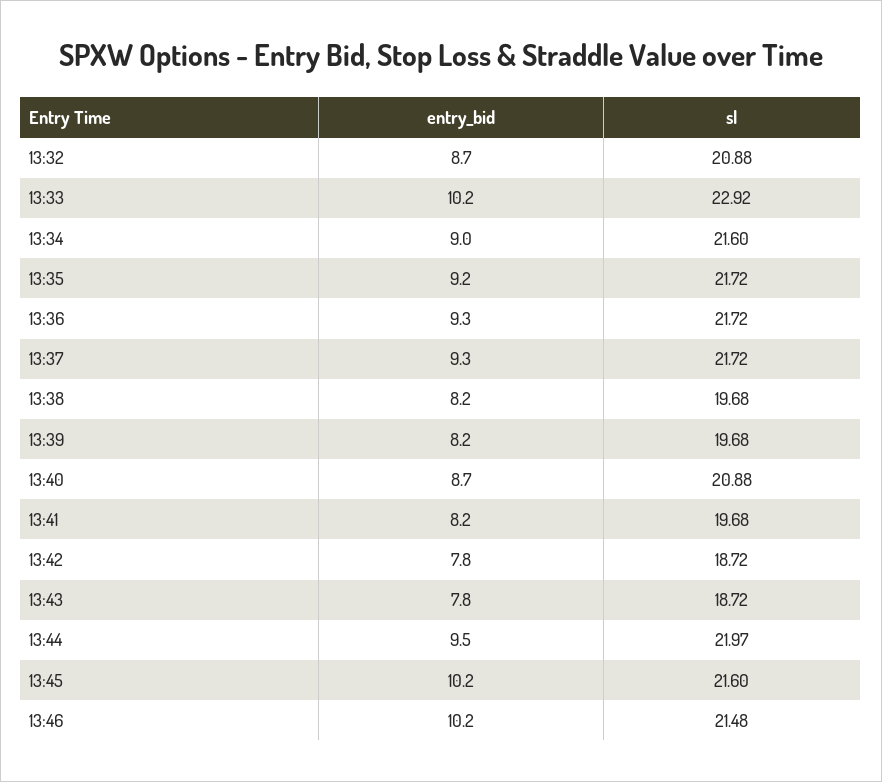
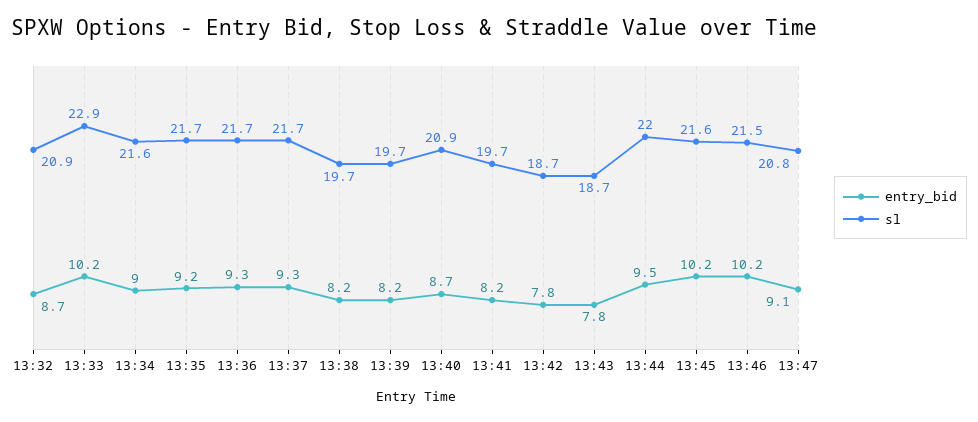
entry_bid, 13:47: none -> 9.1
sl, 13:47: none -> 20.8

